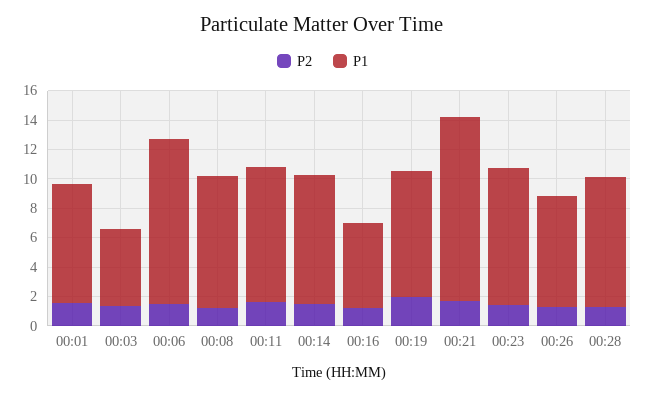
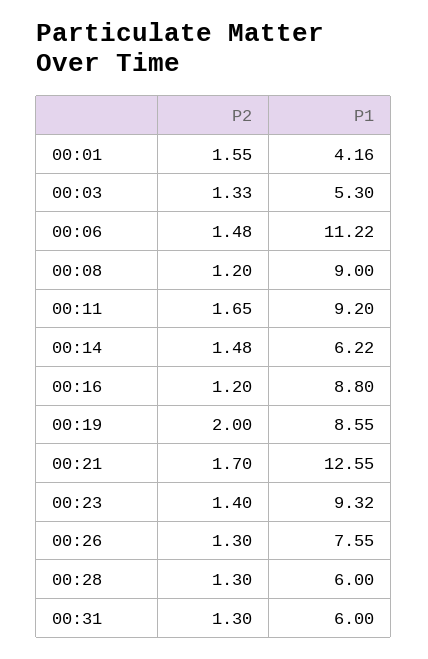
P1, 00:01: 8 -> 4.16
P1, 00:14: 9 -> 6.22
P1, 00:16: 6 -> 8.8
P1, 00:28: 9 -> 6
P2, 00:31: none -> 1.3
P1, 00:31: none -> 6

